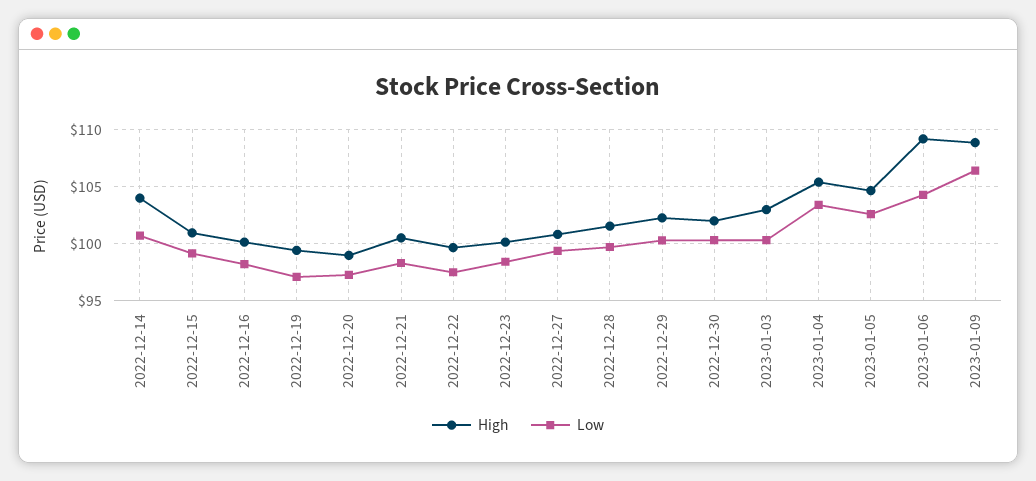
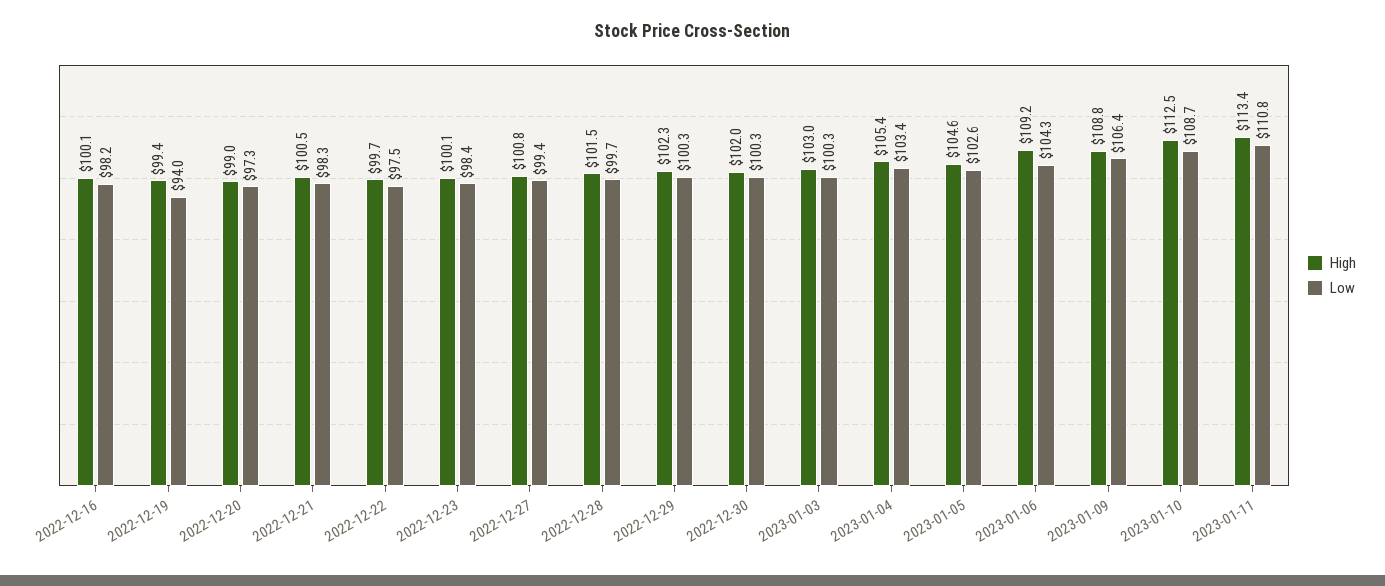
High, 2022-12-14: 104 -> none
Low, 2022-12-14: 101 -> none
High, 2022-12-15: 101 -> none
Low, 2022-12-15: 99 -> none
Low, 2022-12-19: 97 -> 94
High, 2023-01-10: none -> 112.5
Low, 2023-01-10: none -> 108.7
High, 2023-01-11: none -> 113.4
Low, 2023-01-11: none -> 110.8

